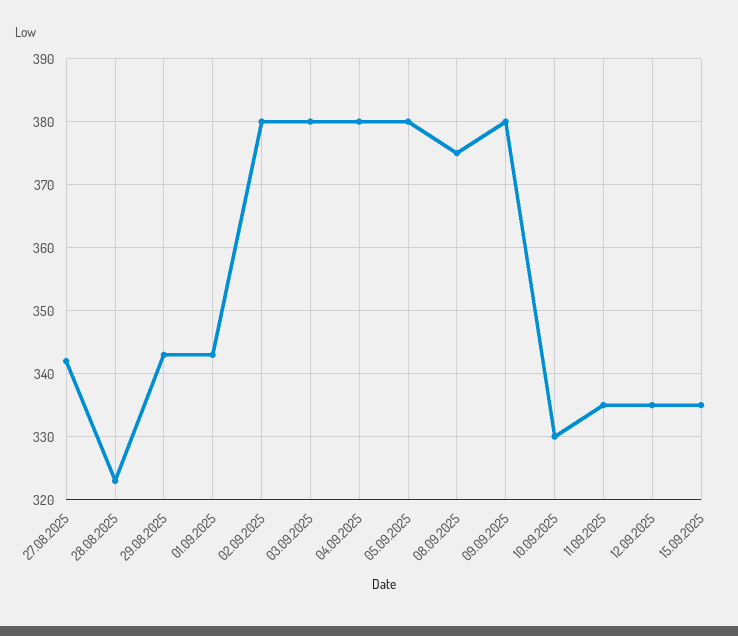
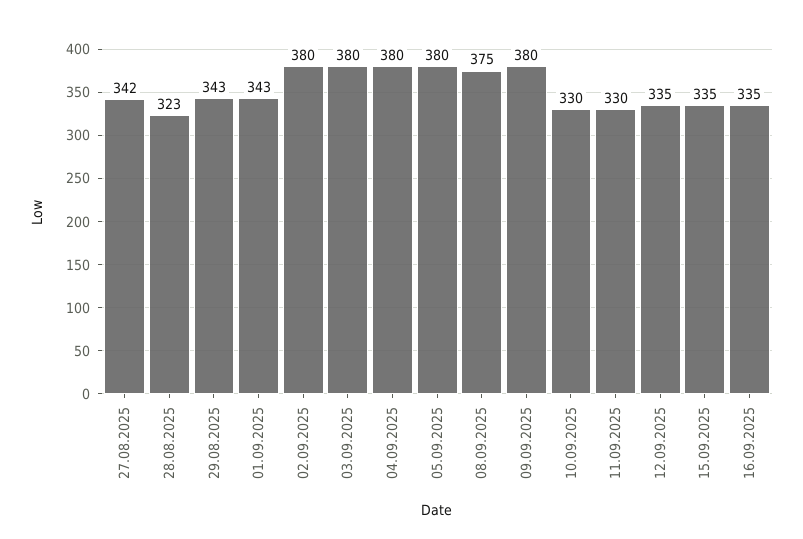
11.09.2025: 335 -> 330
16.09.2025: none -> 335

